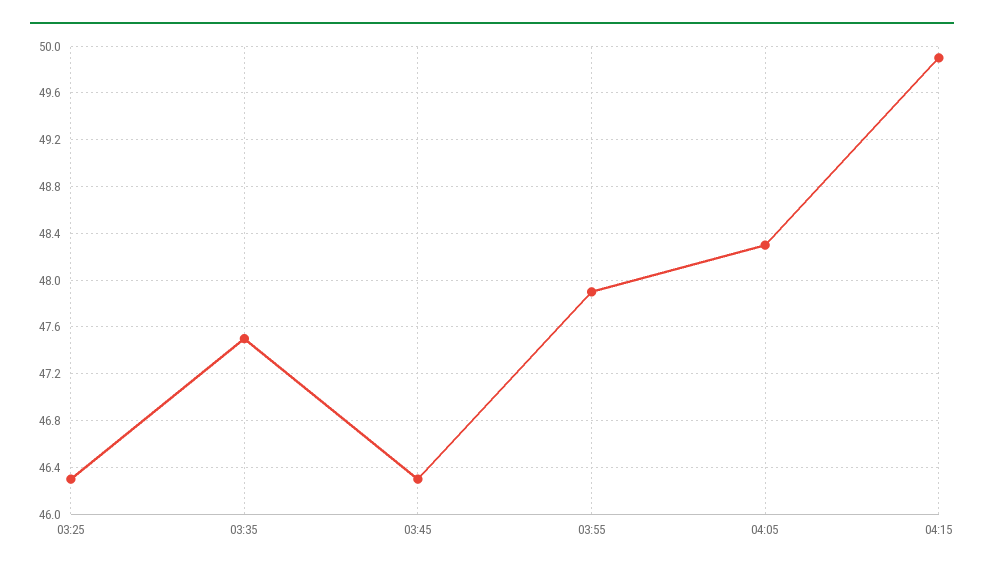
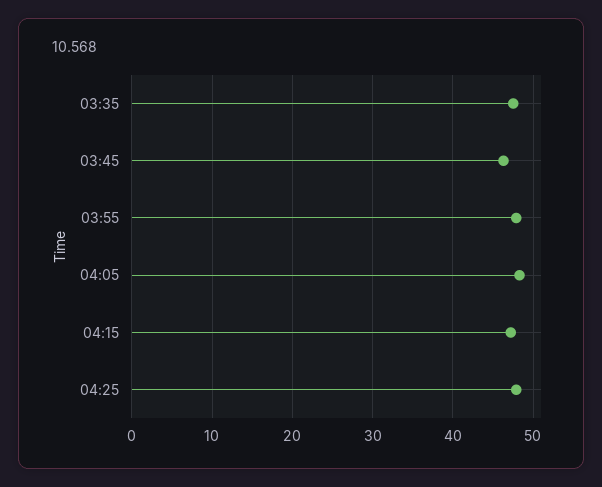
03:25: 46.3 -> none
04:15: 49.9 -> 47
04:25: none -> 48

